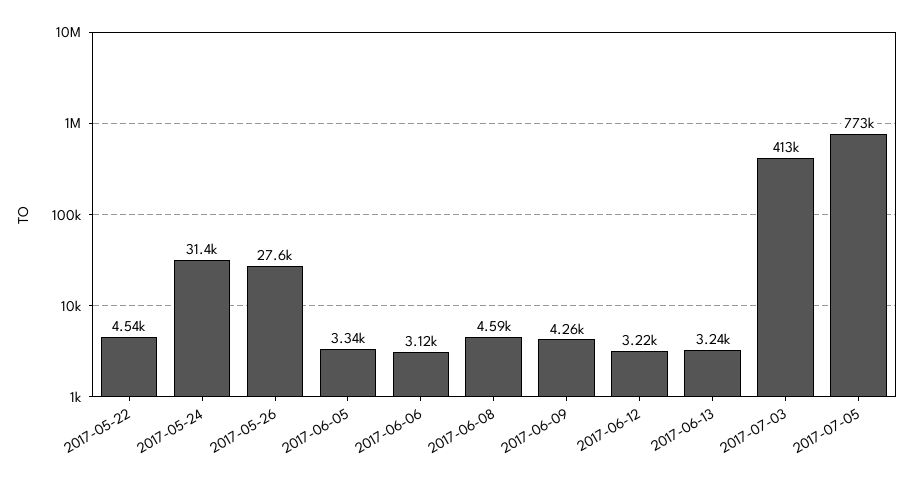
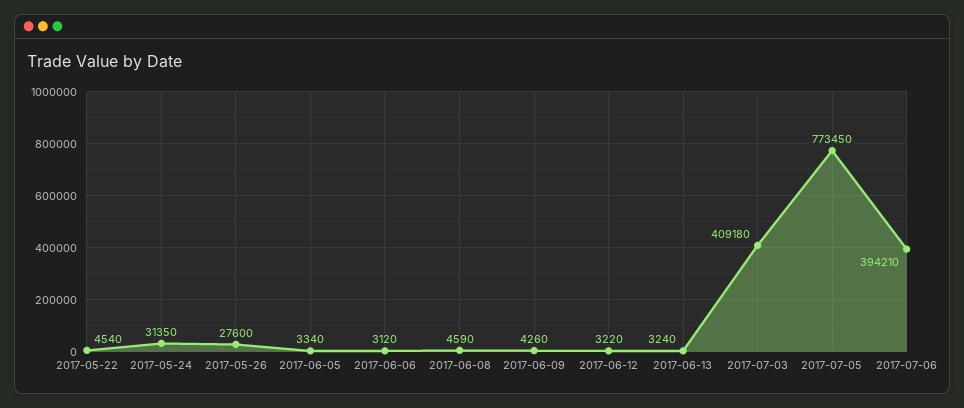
2017-07-03: 413000 -> 409180
2017-07-06: none -> 394210

